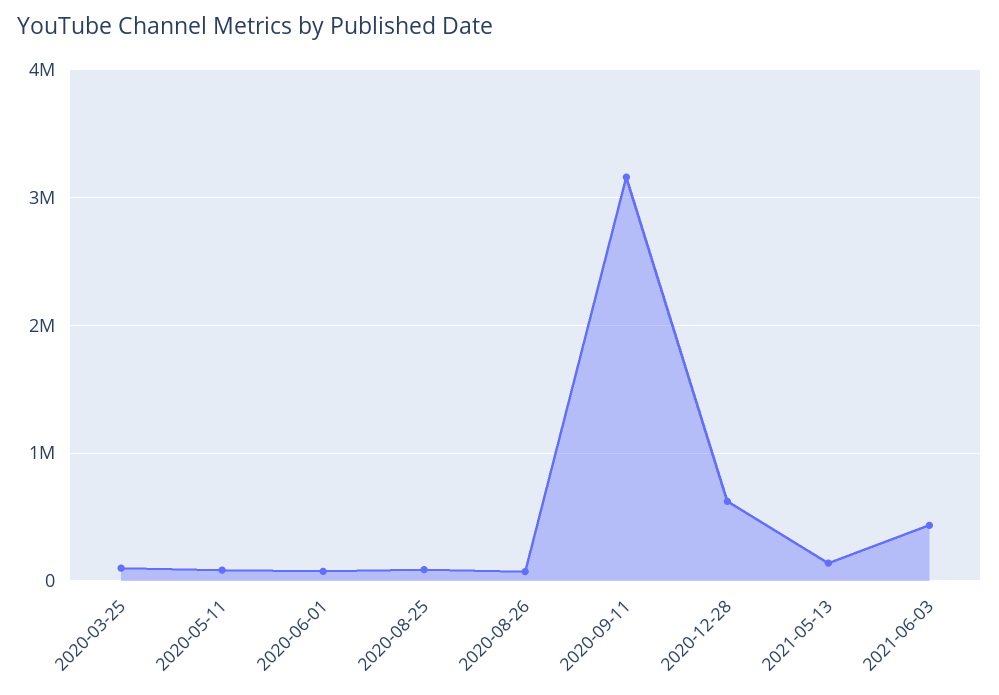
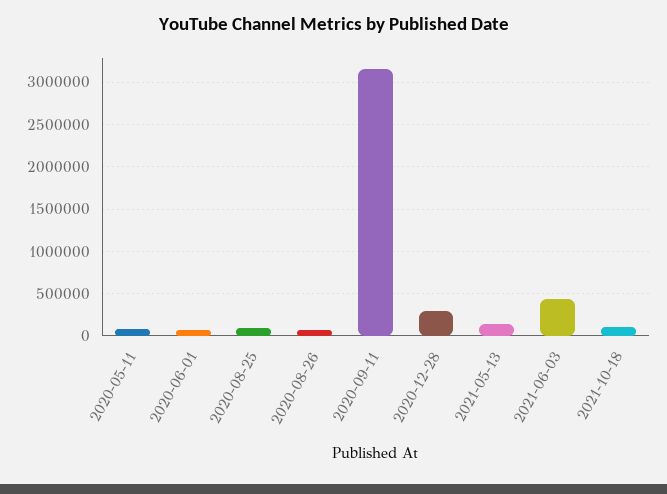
2020-03-25: 100000 -> none
2020-12-28: 600000 -> 300000
2021-10-18: none -> 100000

